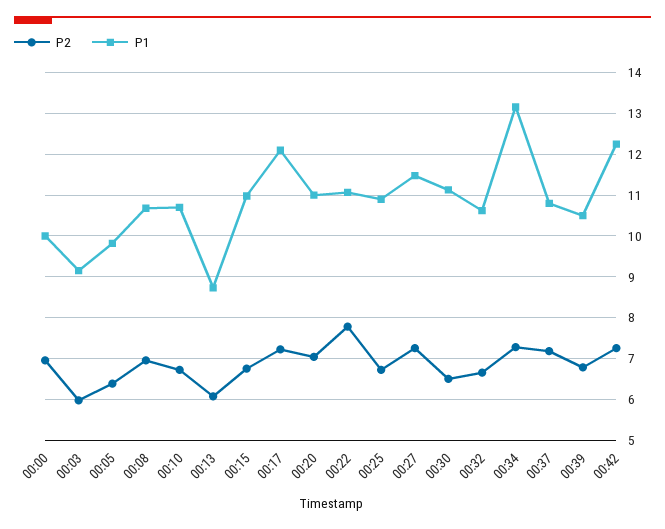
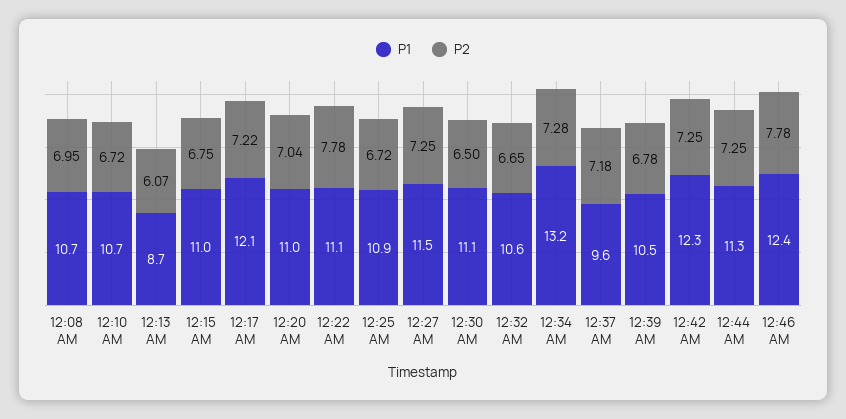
P2, 00:00: 7 -> none
P1, 00:00: 10 -> none
P2, 00:03: 6 -> none
P1, 00:03: 9.2 -> none
P2, 00:05: 6.4 -> none
P1, 00:05: 9.8 -> none
P1, 00:37: 10.8 -> 9.6
P1, 12:44 AM: none -> 11.3
P2, 12:44 AM: none -> 7.25
P1, 12:46 AM: none -> 12.4
P2, 12:46 AM: none -> 7.78

